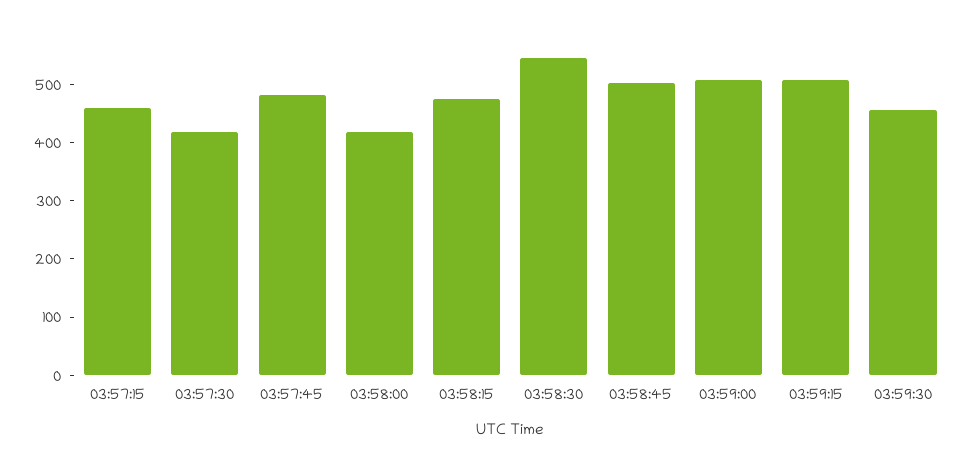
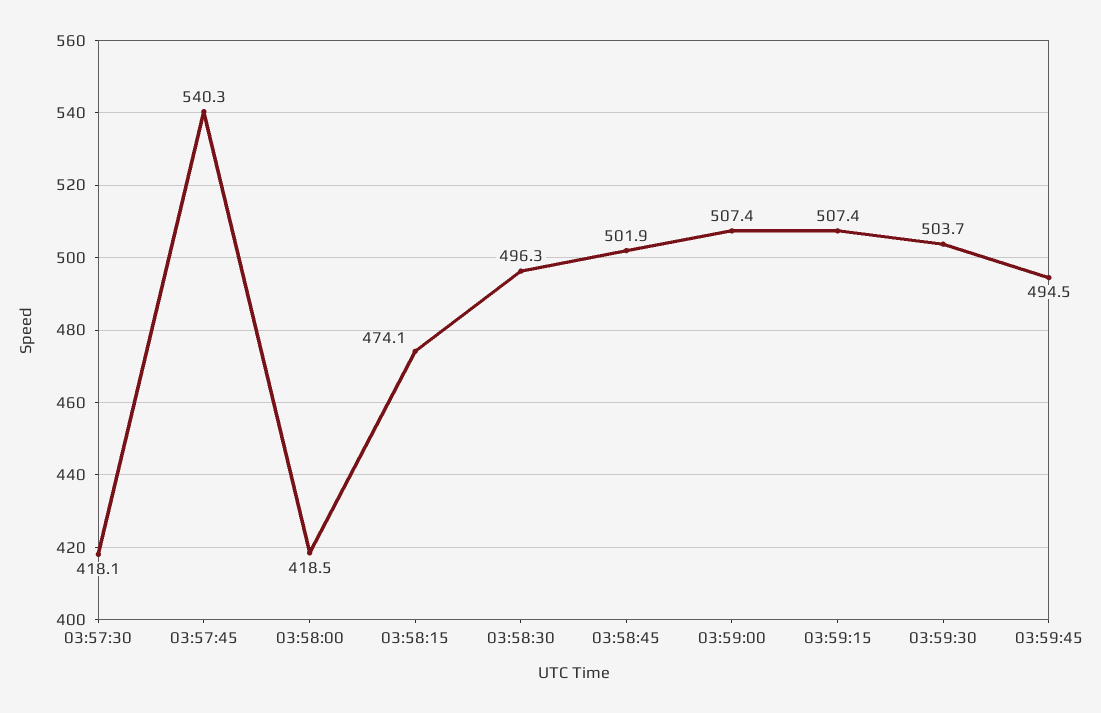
03:57:15: 460 -> none
03:57:45: 480 -> 540.3
03:58:30: 540 -> 496.3
03:59:30: 460 -> 503.7
03:59:45: none -> 494.5

